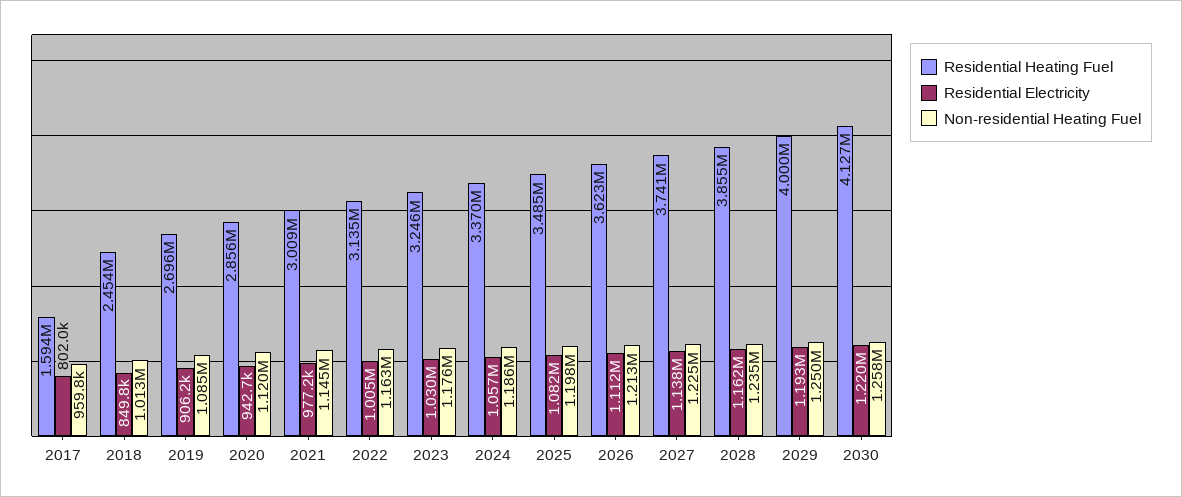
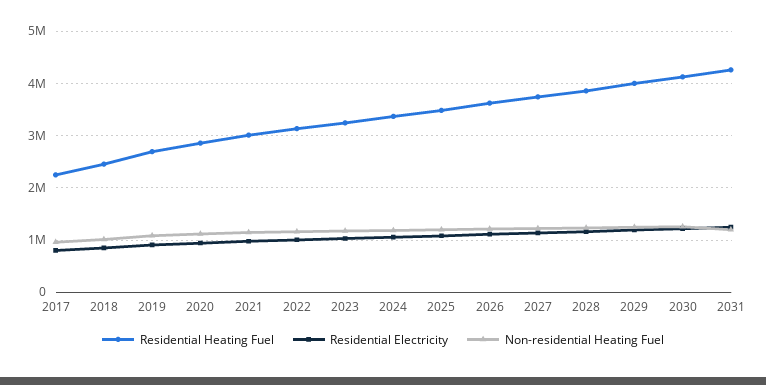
Residential Heating Fuel, 2017: 1594000 -> 2200000
Residential Heating Fuel, 2031: none -> 4200000
Residential Electricity, 2031: none -> 1200000
Non-residential Heating Fuel, 2031: none -> 1200000

